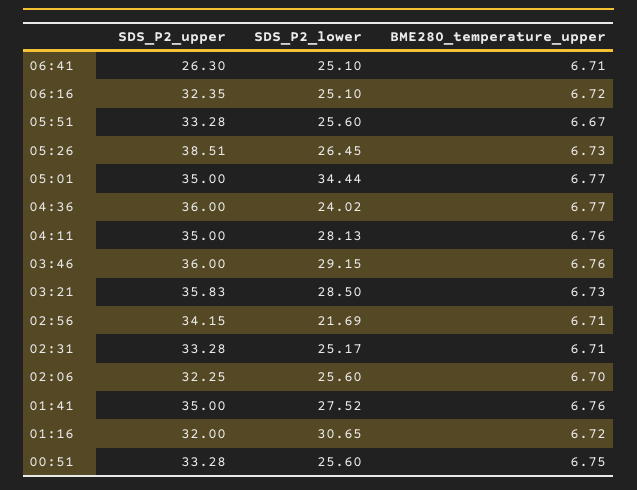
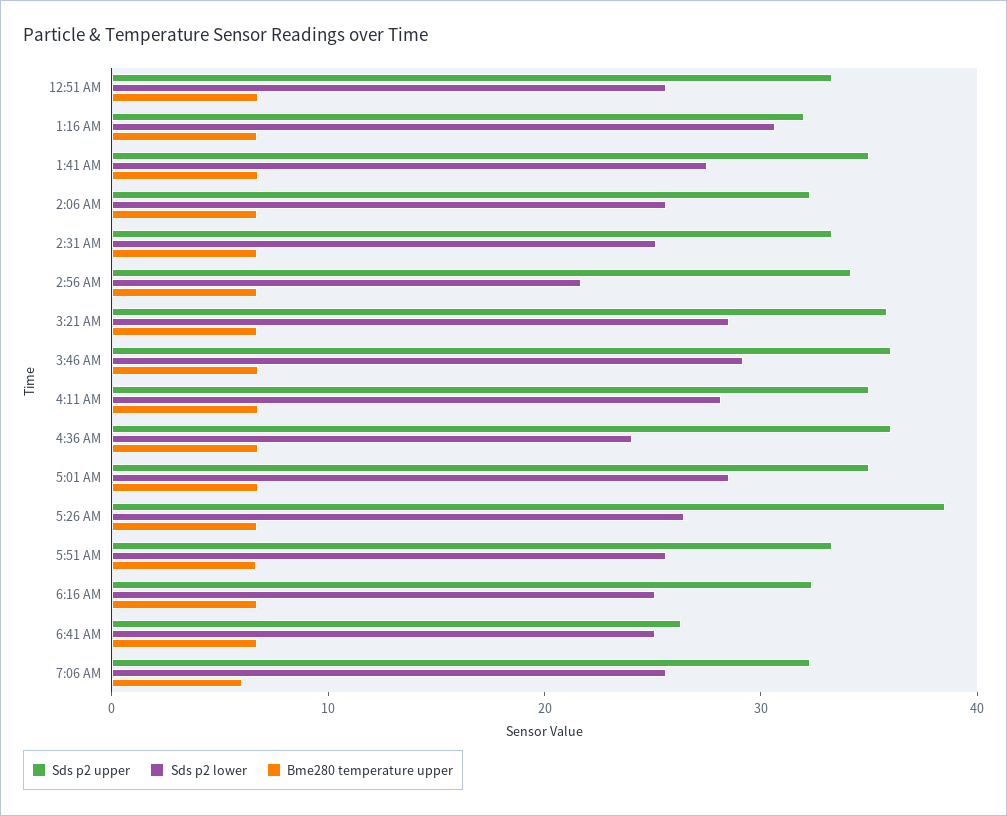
SDS_P2_lower, 05:01: 34.44 -> 28
SDS_P2_upper, 7:06 AM: none -> 32
SDS_P2_lower, 7:06 AM: none -> 26
BME280_temperature_upper, 7:06 AM: none -> 6

